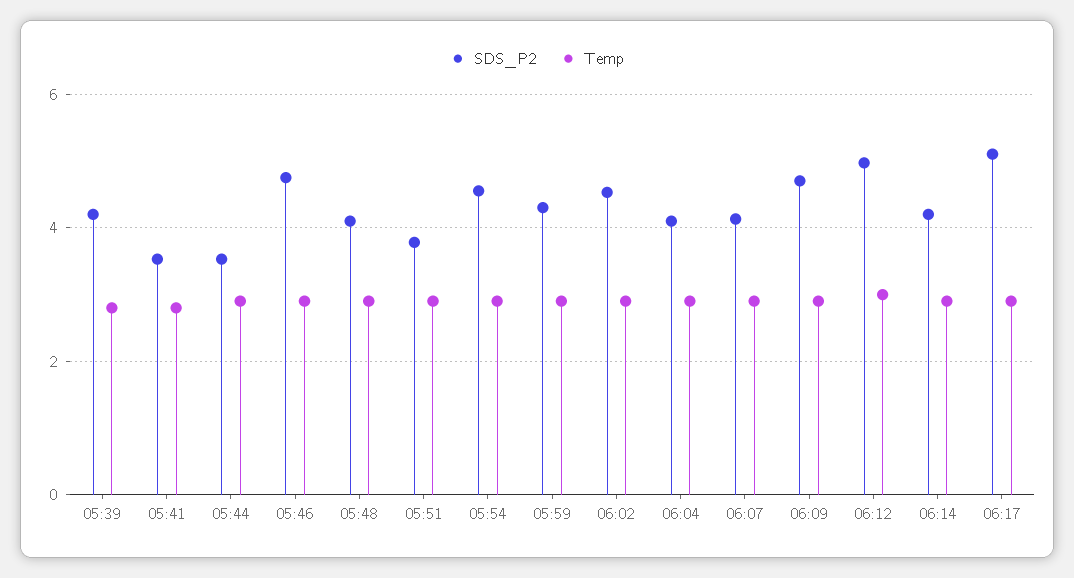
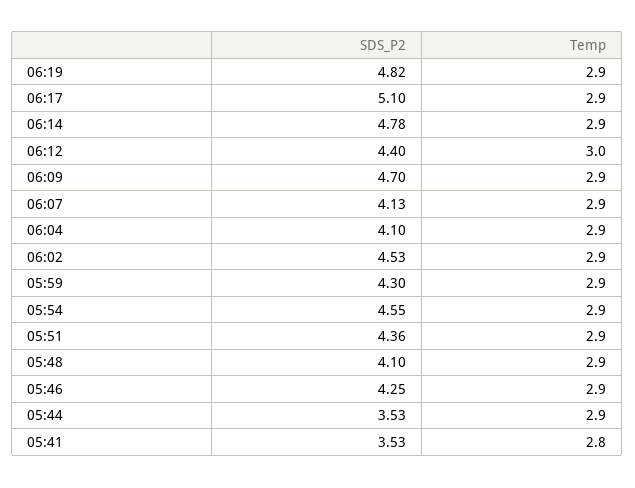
SDS_P2, 05:39: 4.2 -> none
Temp, 05:39: 2.8 -> none
SDS_P2, 05:46: 4.8 -> 4.25
SDS_P2, 05:51: 3.8 -> 4.36
SDS_P2, 06:12: 5 -> 4.4
SDS_P2, 06:14: 4.2 -> 4.78
SDS_P2, 06:19: none -> 4.82
Temp, 06:19: none -> 2.9

